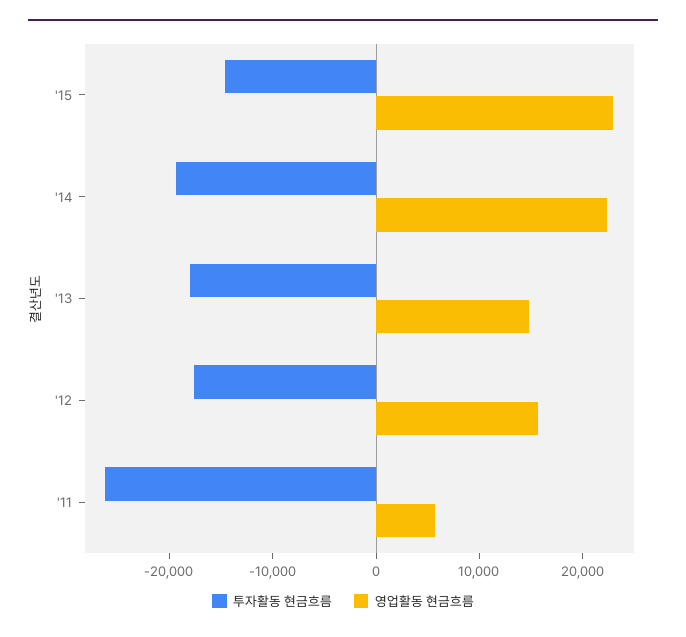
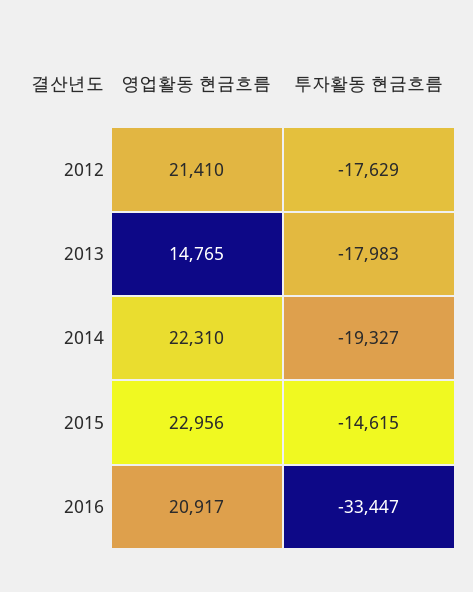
영업활동 현금흐름, '12: 16000 -> 21410
투자활동 현금흐름, '11: -26000 -> none
영업활동 현금흐름, '11: 6000 -> none
영업활동 현금흐름, 2016: none -> 20917
투자활동 현금흐름, 2016: none -> -33447

